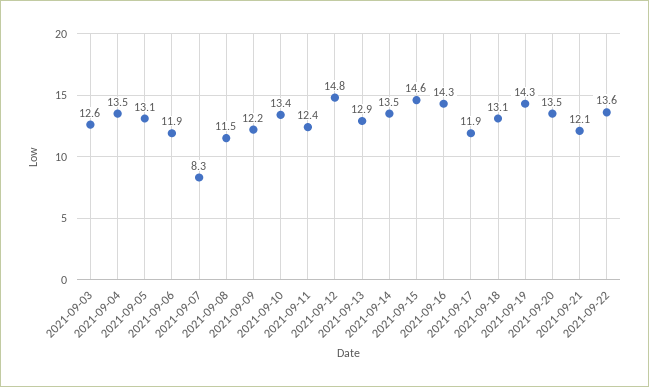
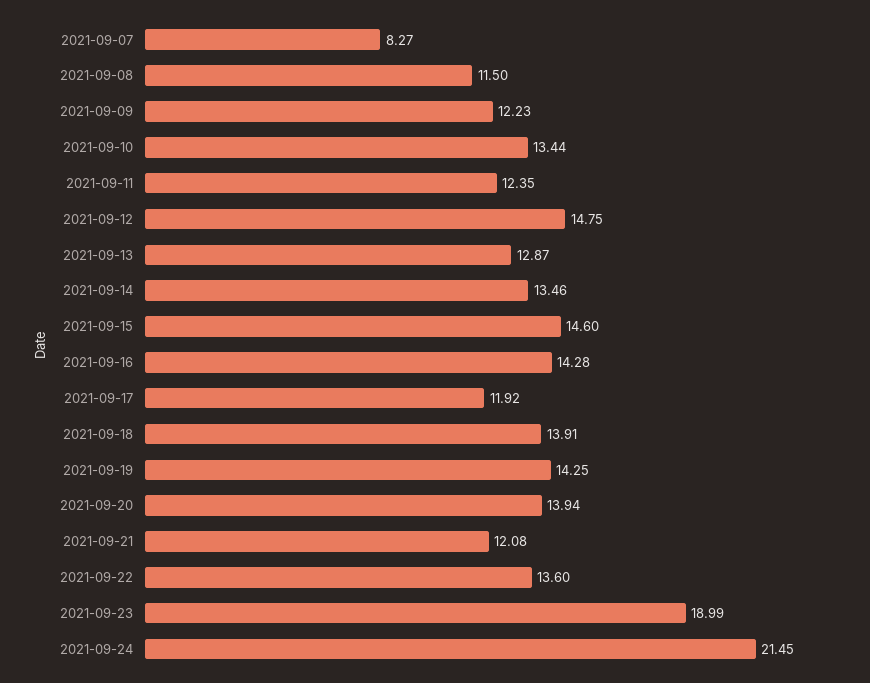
2021-09-03: 12.6 -> none
2021-09-04: 13.5 -> none
2021-09-05: 13.1 -> none
2021-09-06: 11.9 -> none
2021-09-18: 13.1 -> 13.91
2021-09-20: 13.5 -> 13.94
2021-09-23: none -> 18.99
2021-09-24: none -> 21.45

